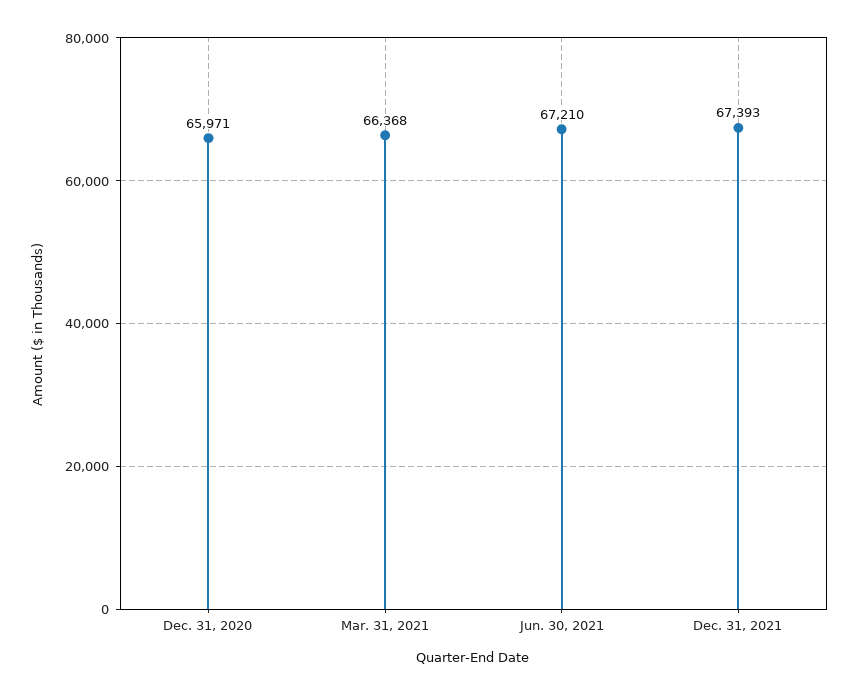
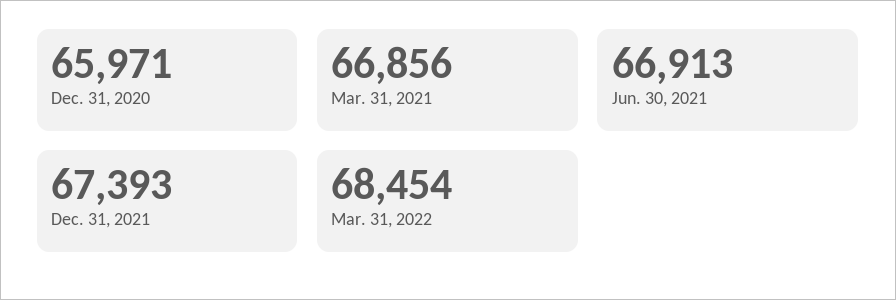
Mar. 31, 2021: 66368 -> 66856
Jun. 30, 2021: 67210 -> 66913
Mar. 31, 2022: none -> 68454

